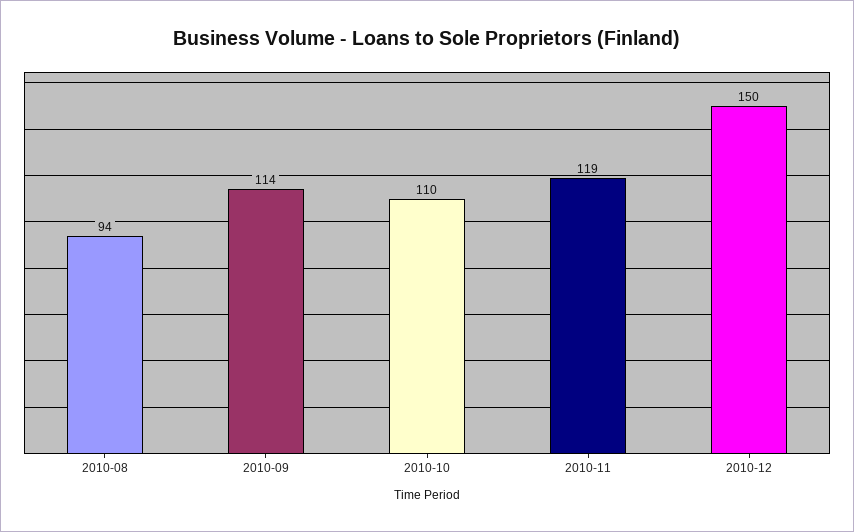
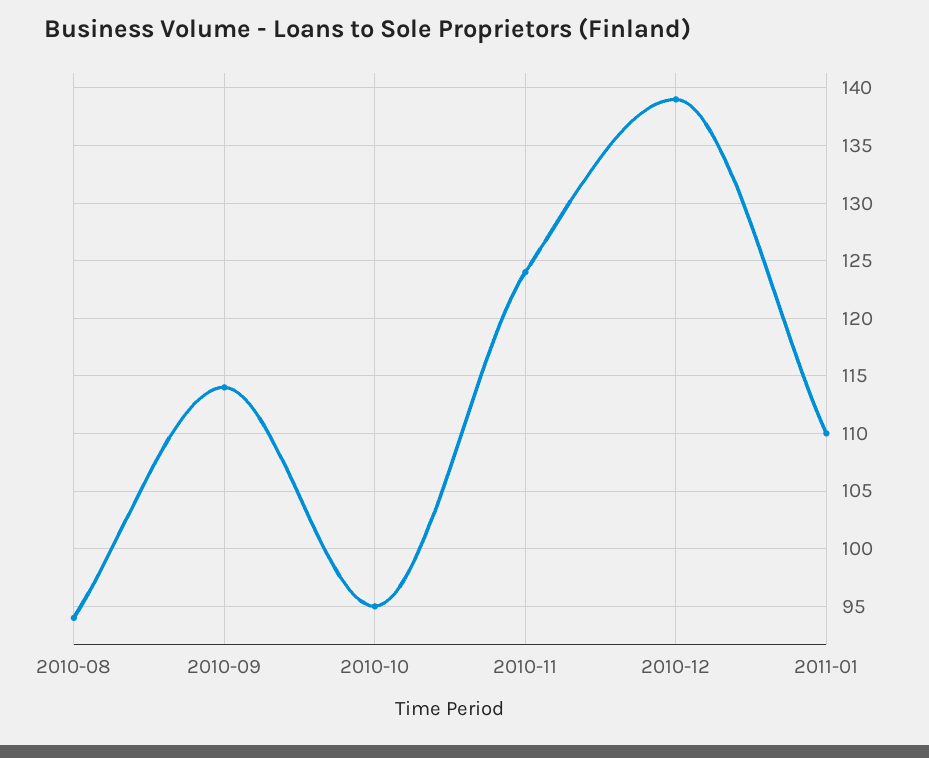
2010-10: 110 -> 95
2010-11: 119 -> 124
2010-12: 150 -> 139
2011-01: none -> 110

